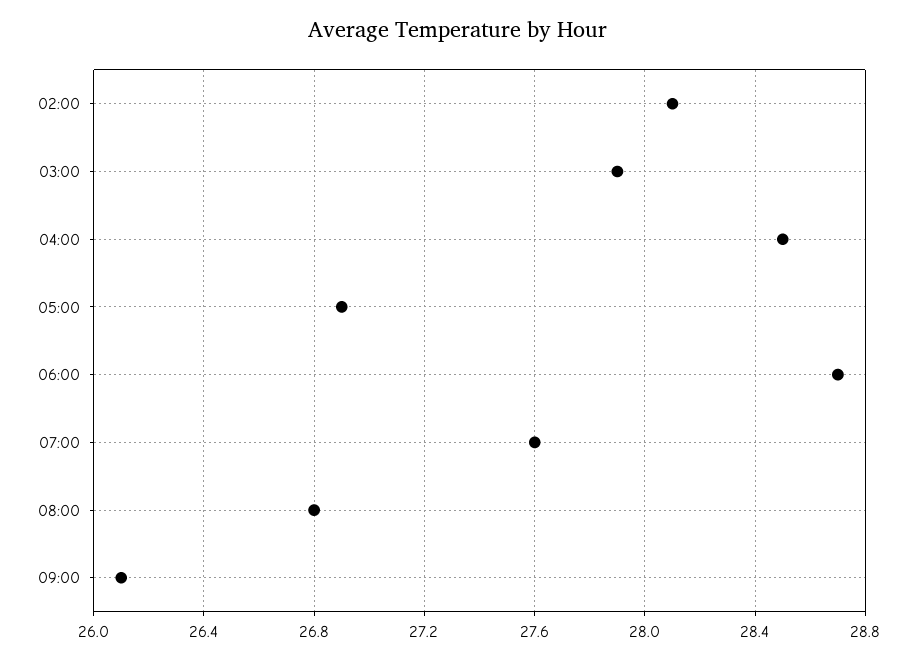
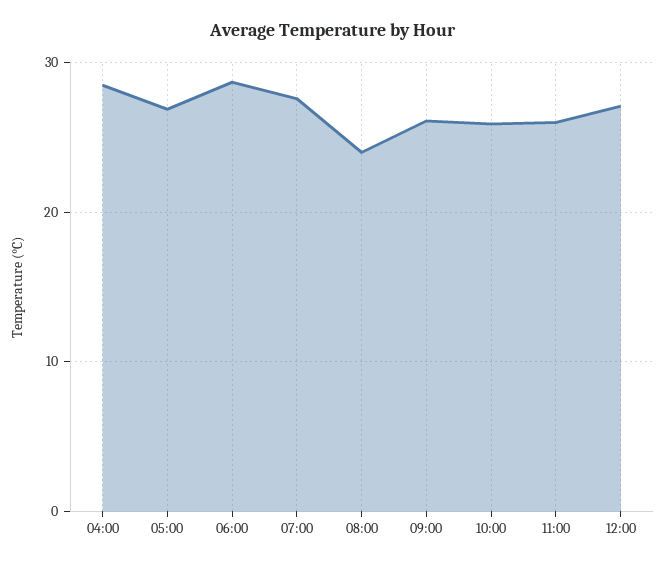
02:00: 28.1 -> none
03:00: 27.9 -> none
08:00: 26.8 -> 24
10:00: none -> 26
11:00: none -> 26
12:00: none -> 27

